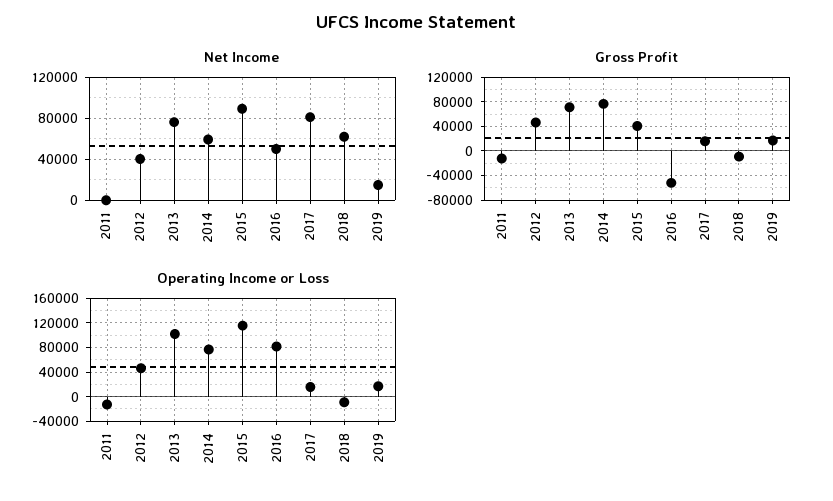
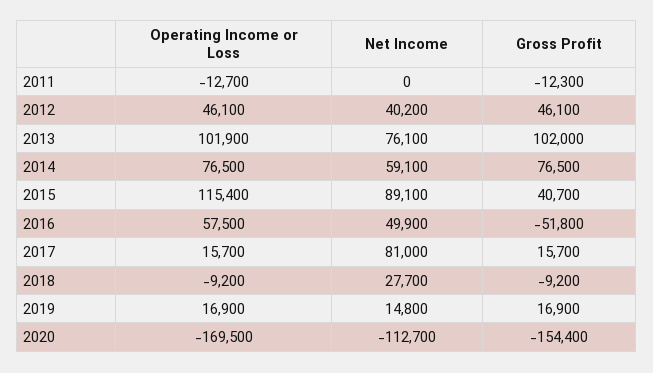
Net Income, 2018: 60000 -> 27700
Gross Profit, 2013: 70000 -> 102000
Operating Income or Loss, 2016: 80000 -> 57500
Operating Income or Loss, 2020: none -> -169500
Net Income, 2020: none -> -112700
Gross Profit, 2020: none -> -154400

